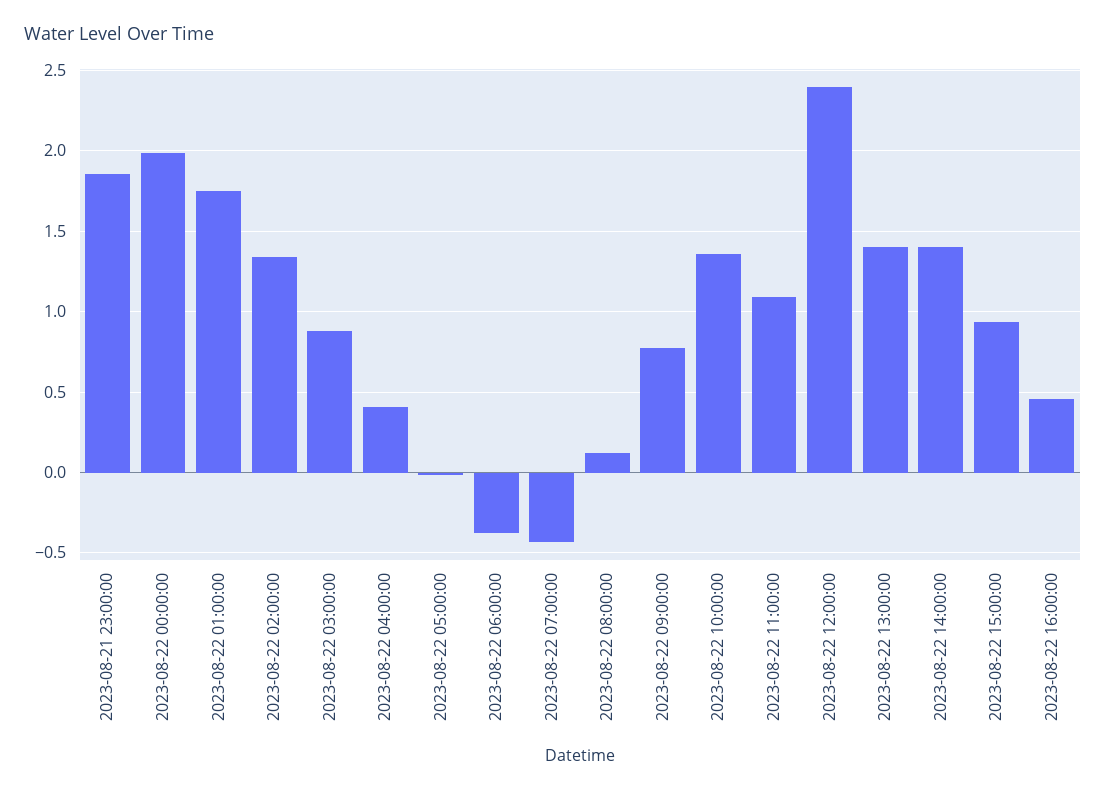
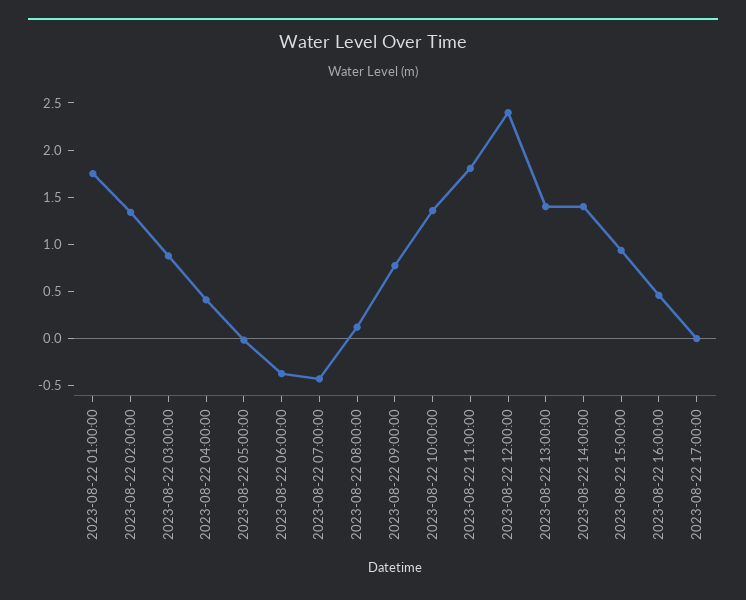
2023-08-21 23:00:00: 1.85 -> none
2023-08-22 00:00:00: 2 -> none
2023-08-22 11:00:00: 1.1 -> 1.8
2023-08-22 17:00:00: none -> 0

